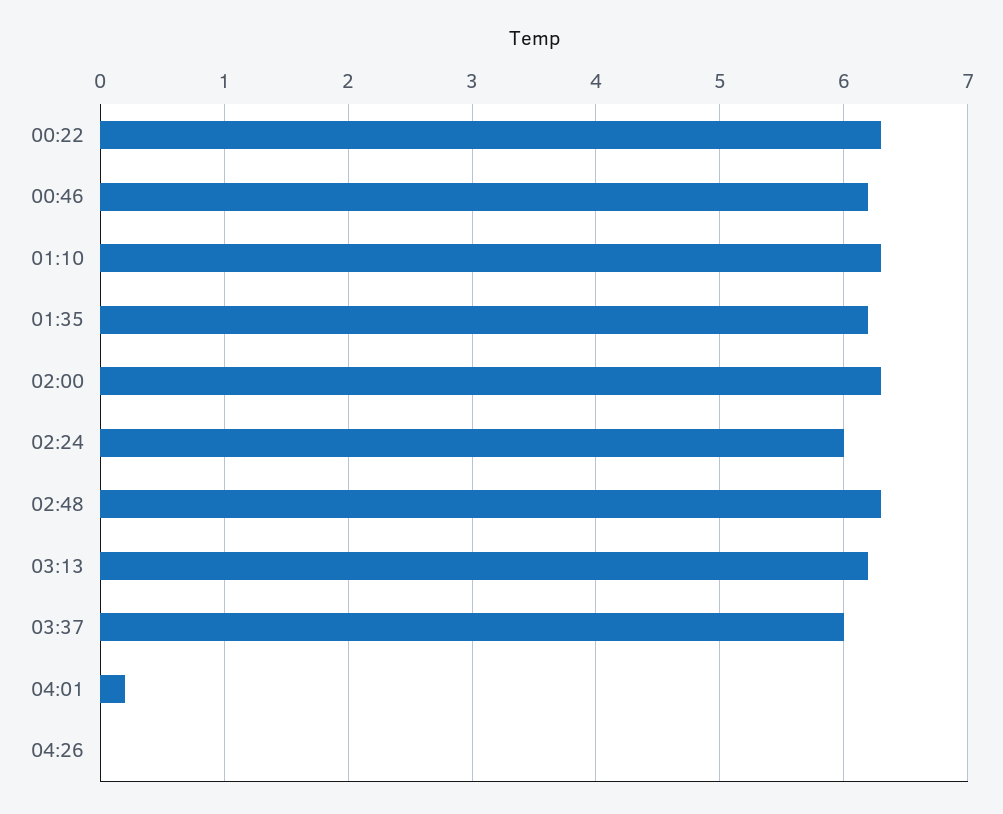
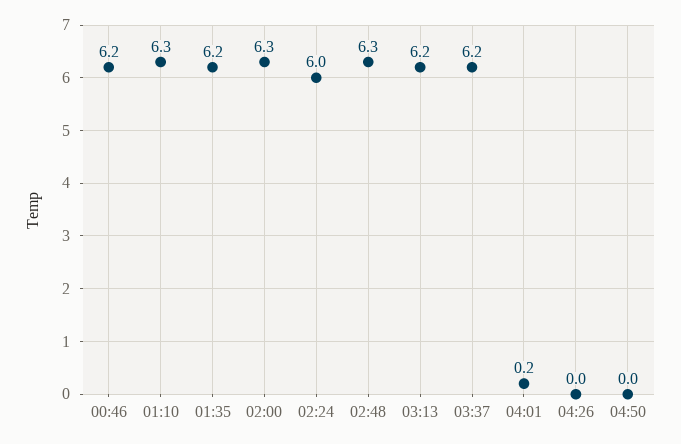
00:22: 6.3 -> none
03:37: 6 -> 6.2
04:50: none -> 0

